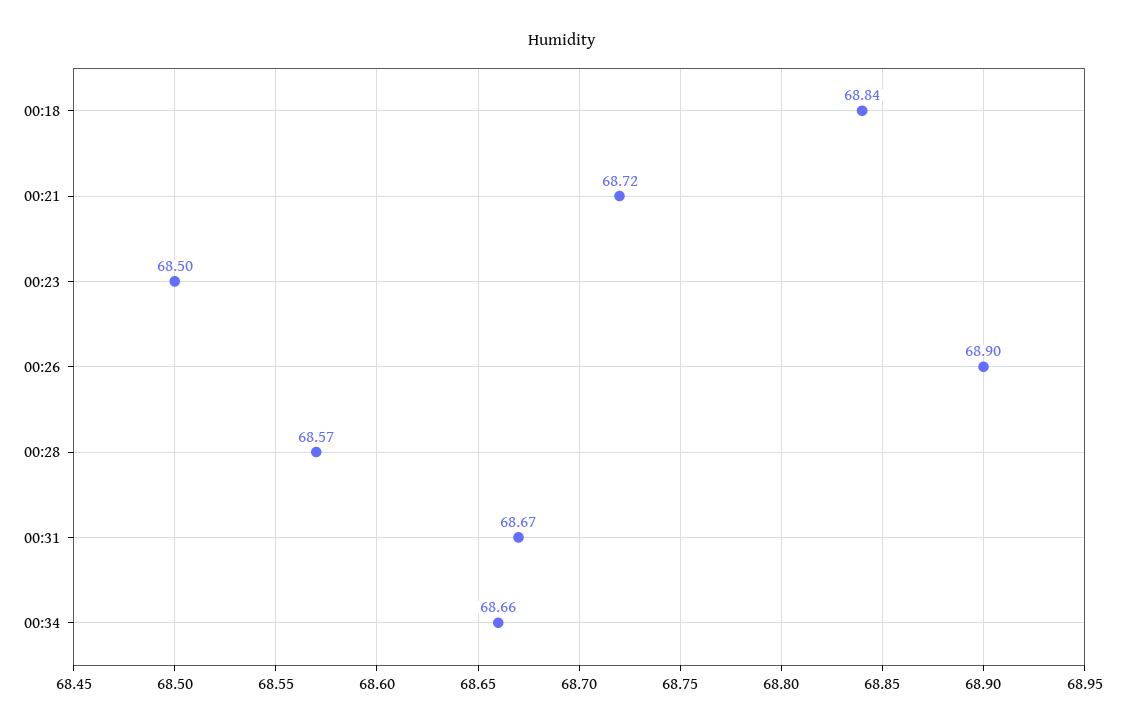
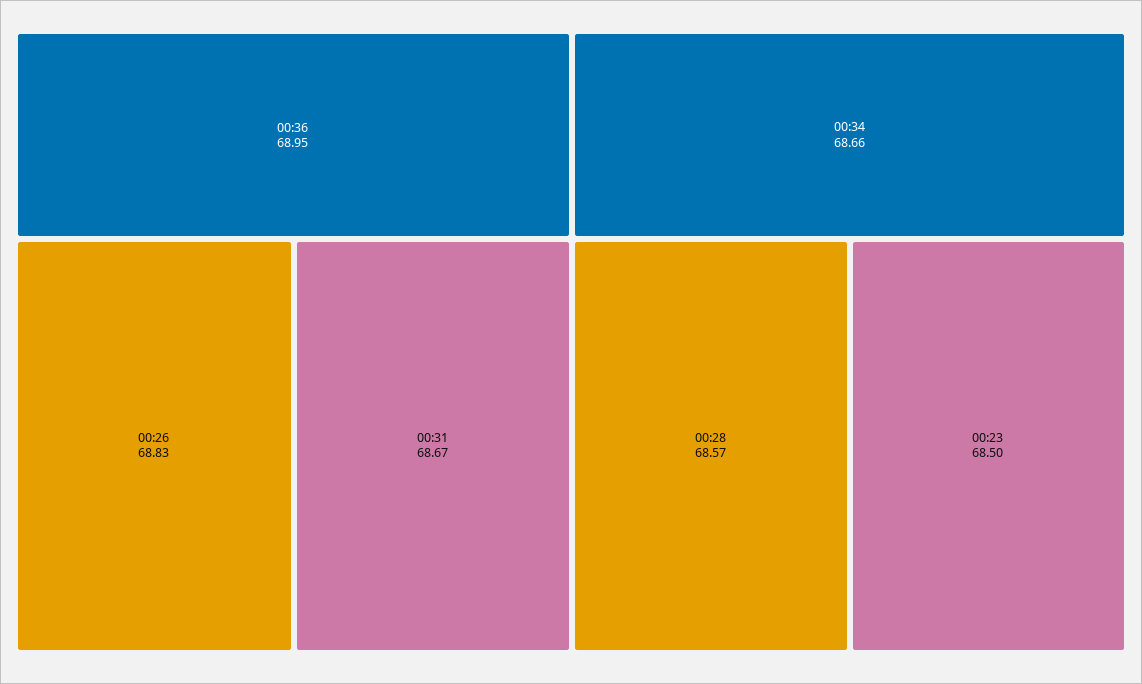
00:18: 68.84 -> none
00:21: 68.72 -> none
00:26: 68.9 -> 68.83
00:36: none -> 68.95

